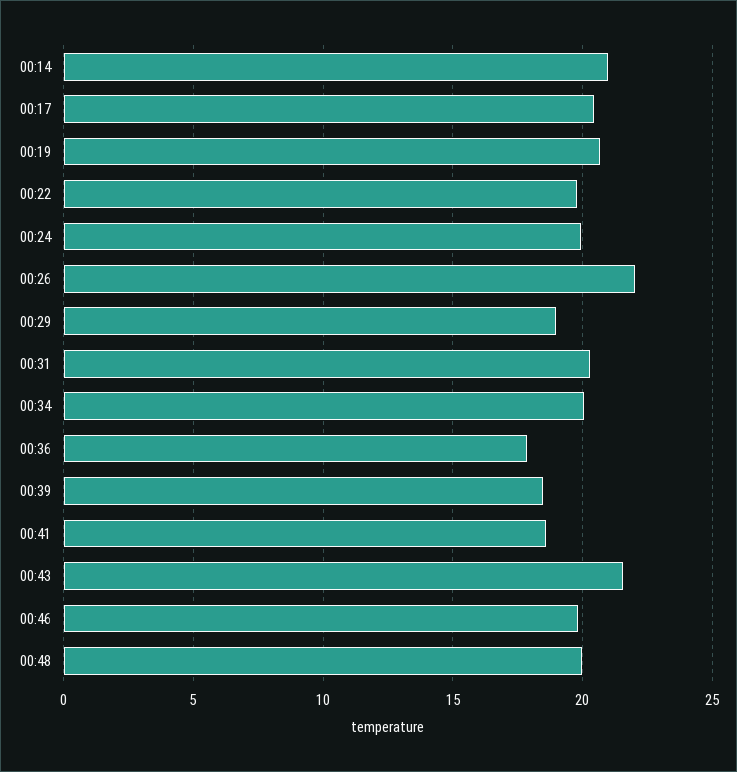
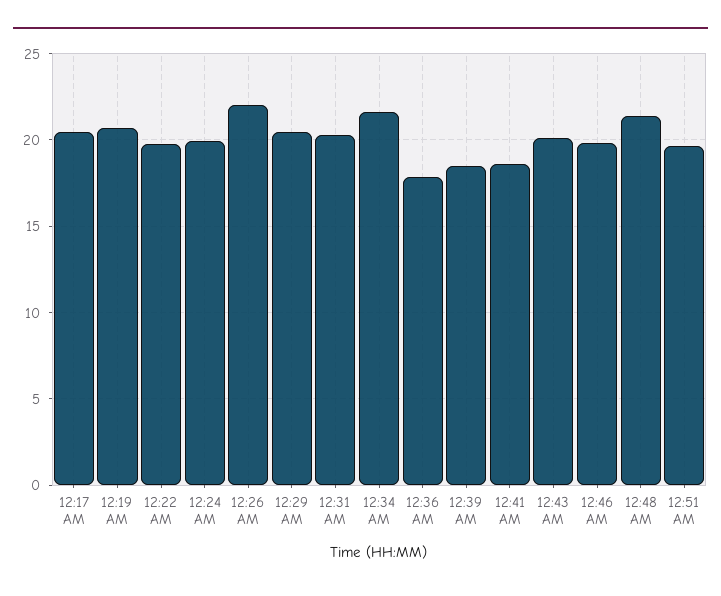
00:14: 21 -> none
00:29: 19 -> 20.5
00:34: 20 -> 21.5
00:43: 21.5 -> 20
00:48: 20 -> 21.5
12:51 AM: none -> 19.5

